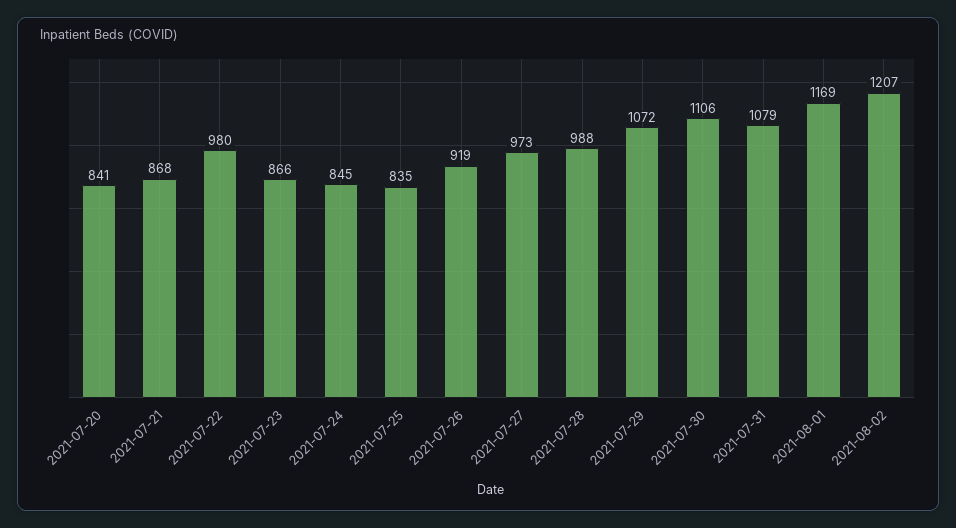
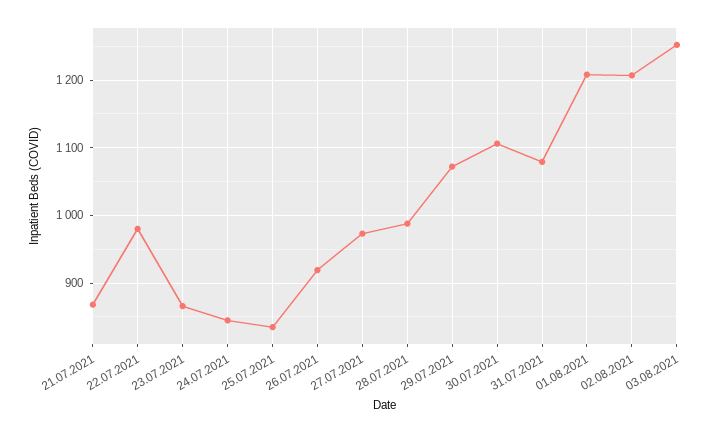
2021-07-20: 841 -> none
2021-08-01: 1169 -> 1210
03.08.2021: none -> 1250

